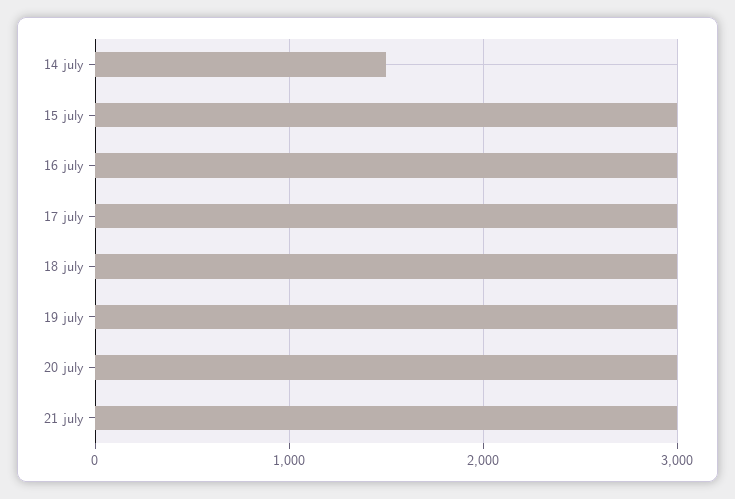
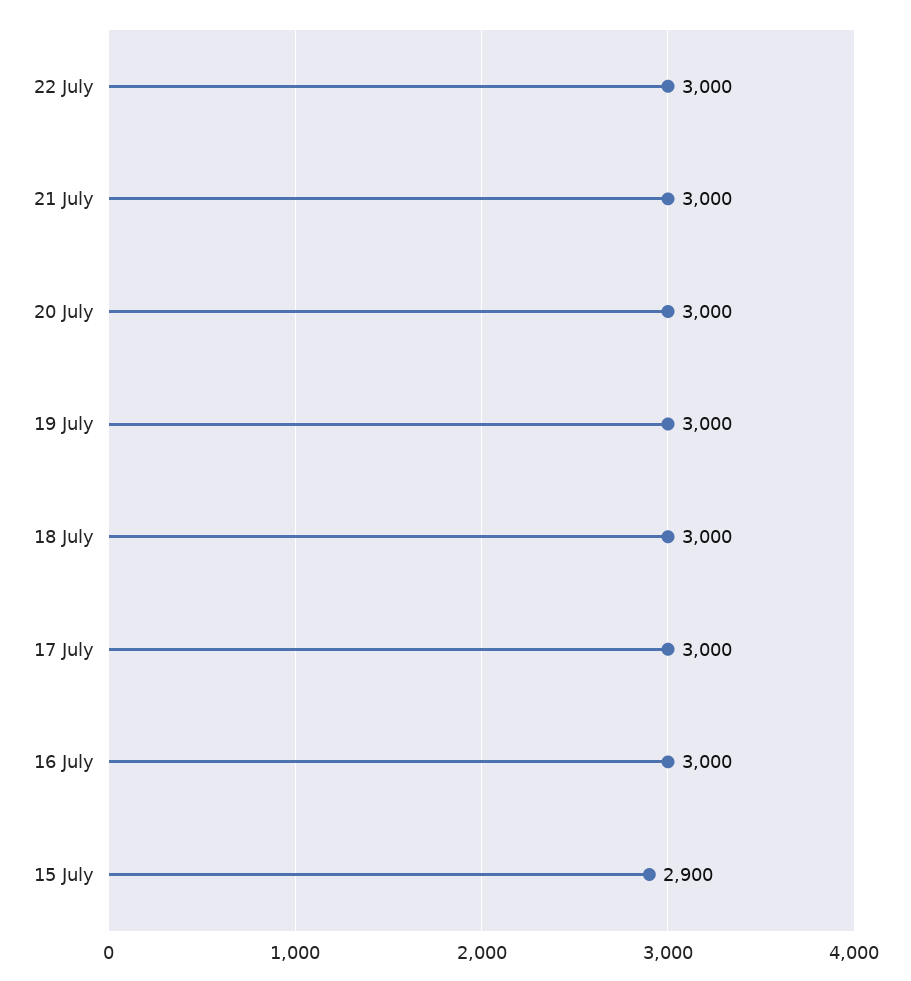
14 july: 1500 -> none
15 july: 3000 -> 2900
22 July: none -> 3000

